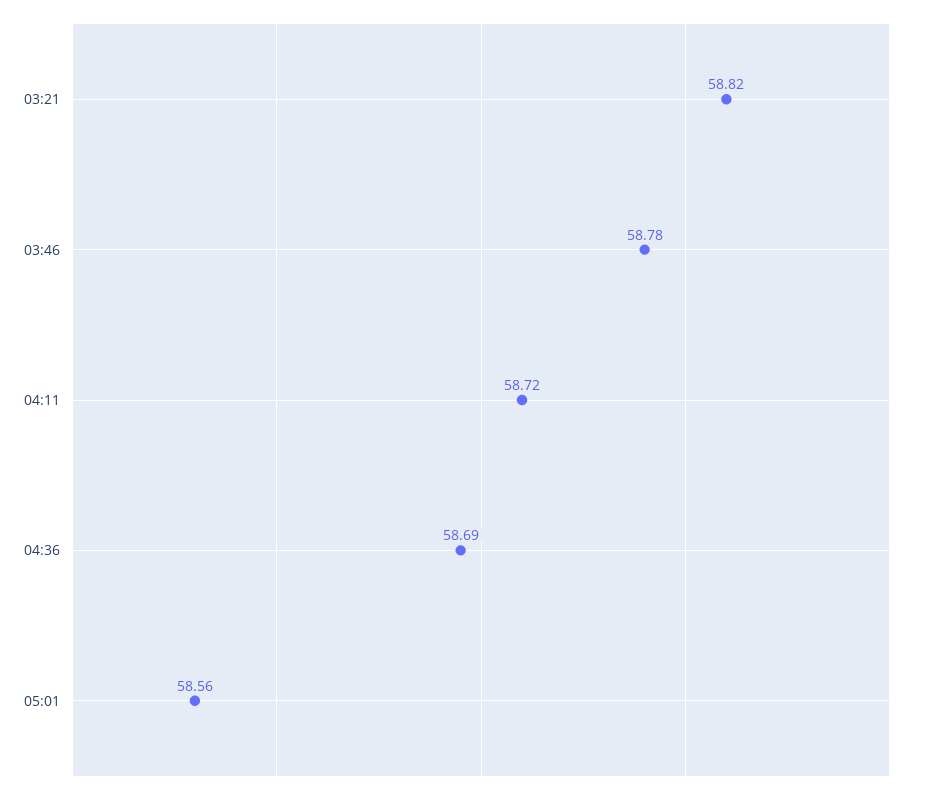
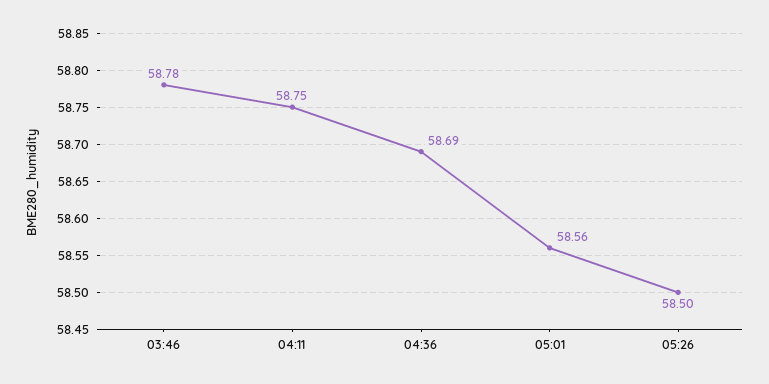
03:21: 58.82 -> none
04:11: 58.72 -> 58.75
05:26: none -> 58.5

